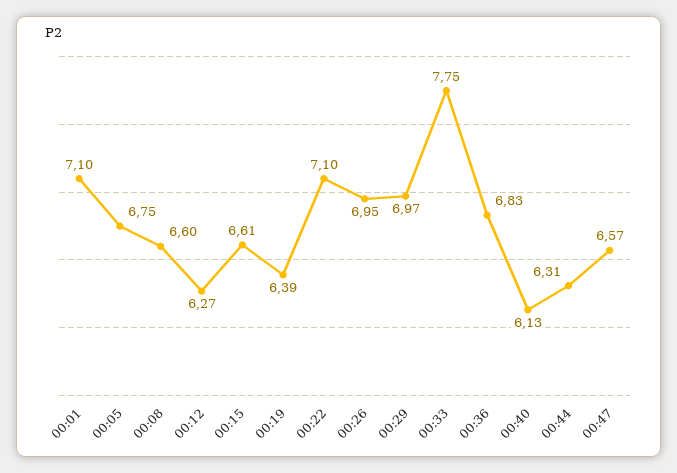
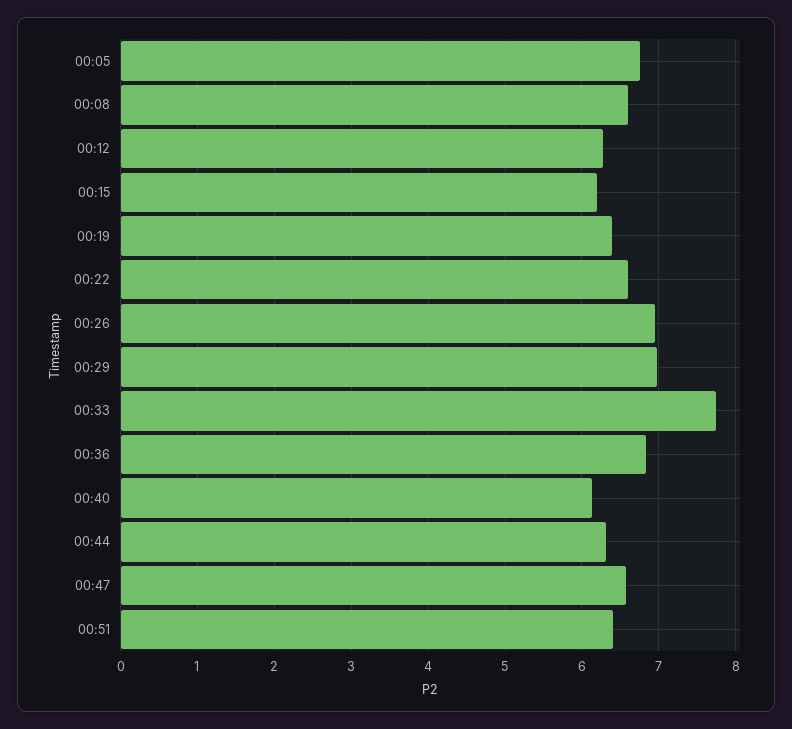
00:01: 7.1 -> none
00:15: 6.61 -> 6.2
00:22: 7.1 -> 6.6
00:51: none -> 6.4

